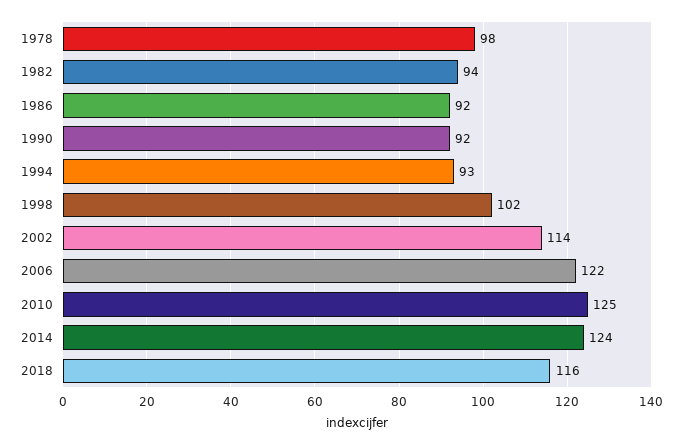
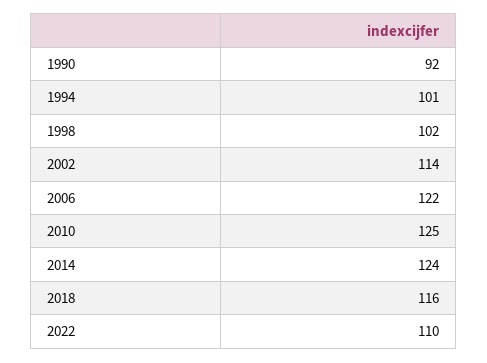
1978: 98 -> none
1982: 94 -> none
1986: 92 -> none
1994: 93 -> 101
2022: none -> 110

